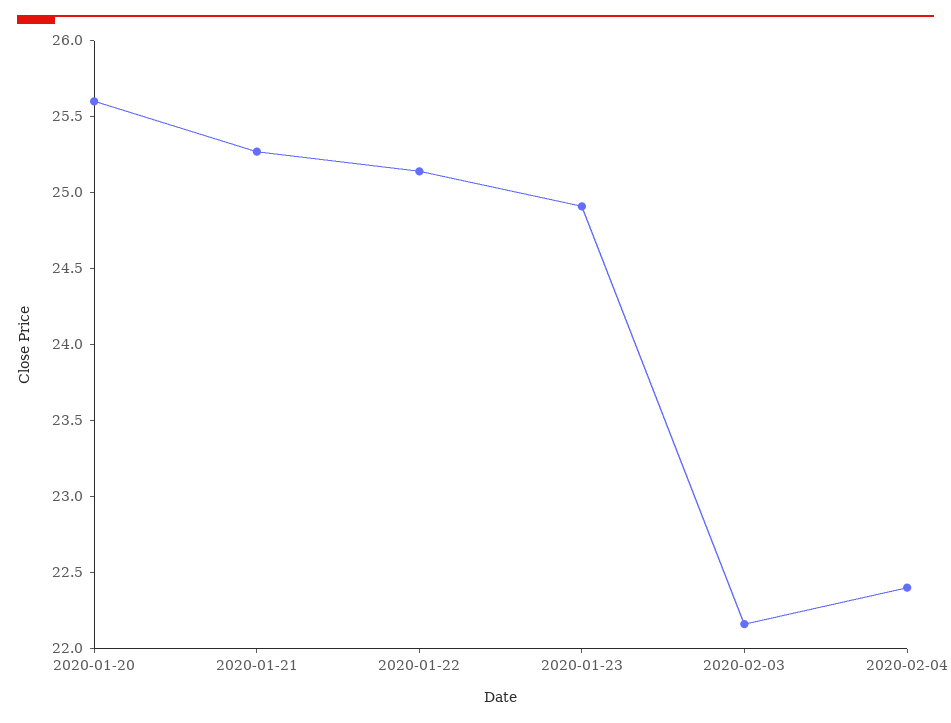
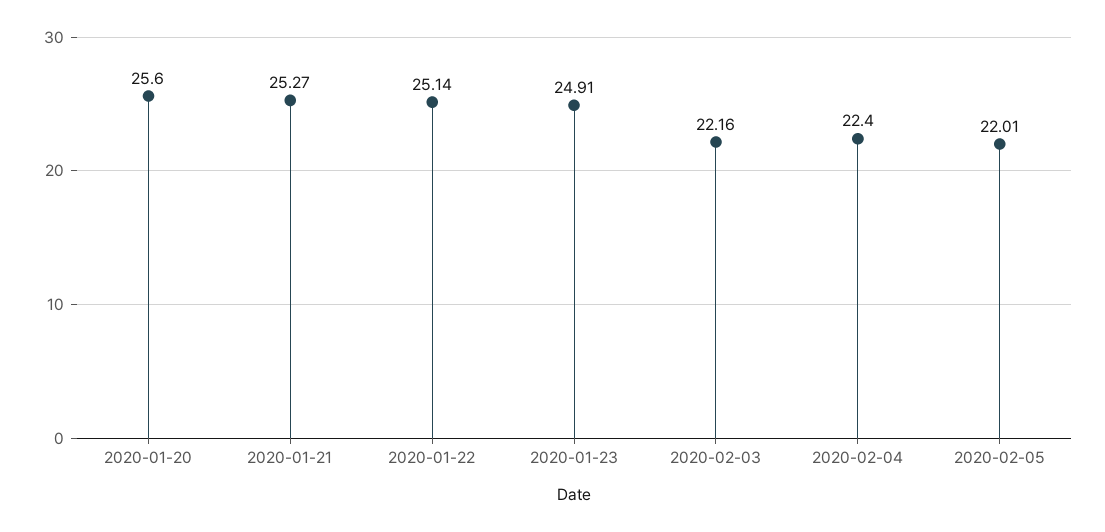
2020-02-05: none -> 22.01

